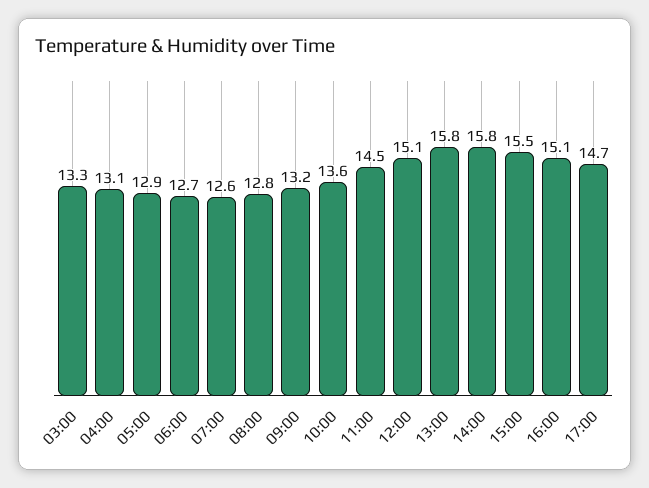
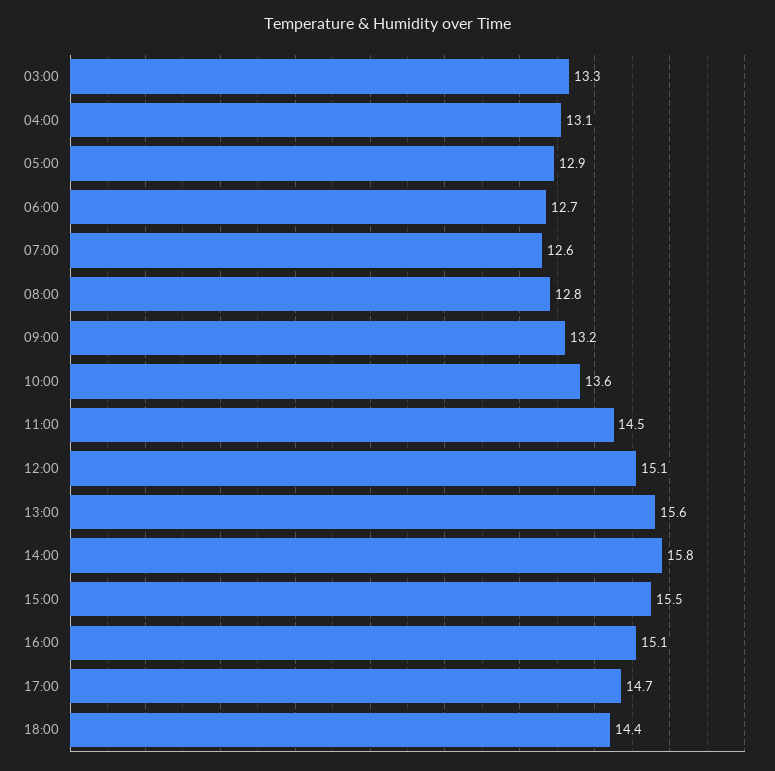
13:00: 15.8 -> 15.6
18:00: none -> 14.4

